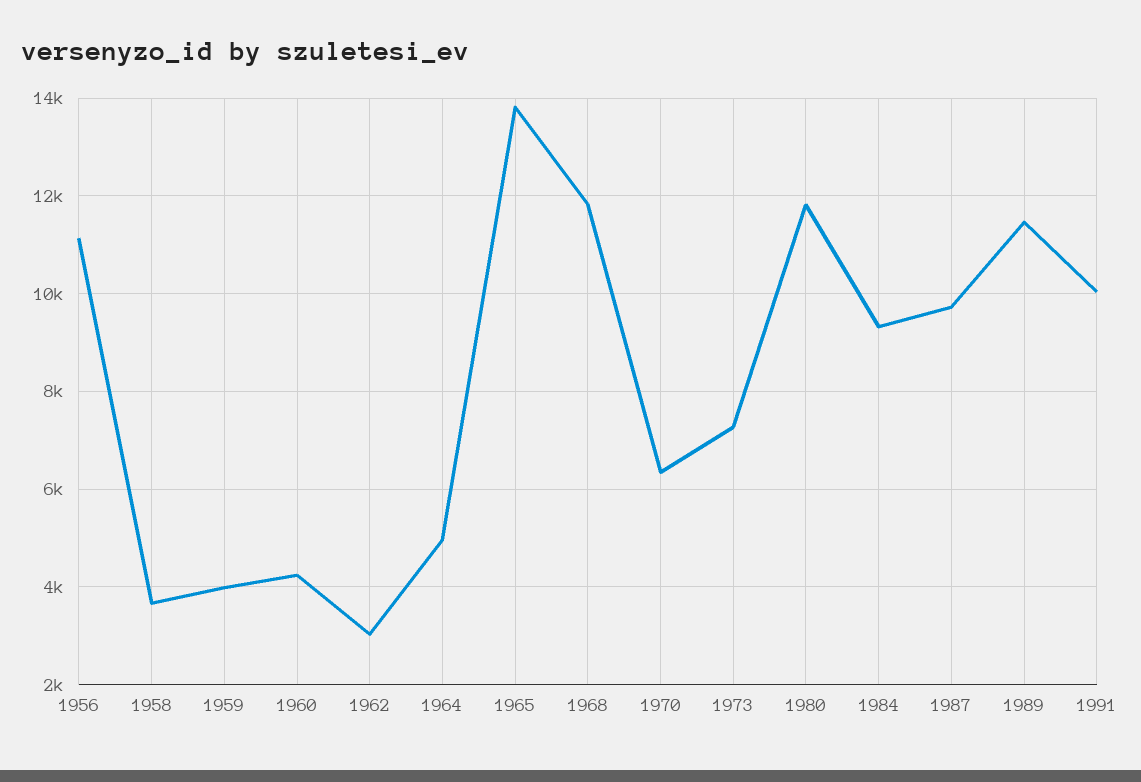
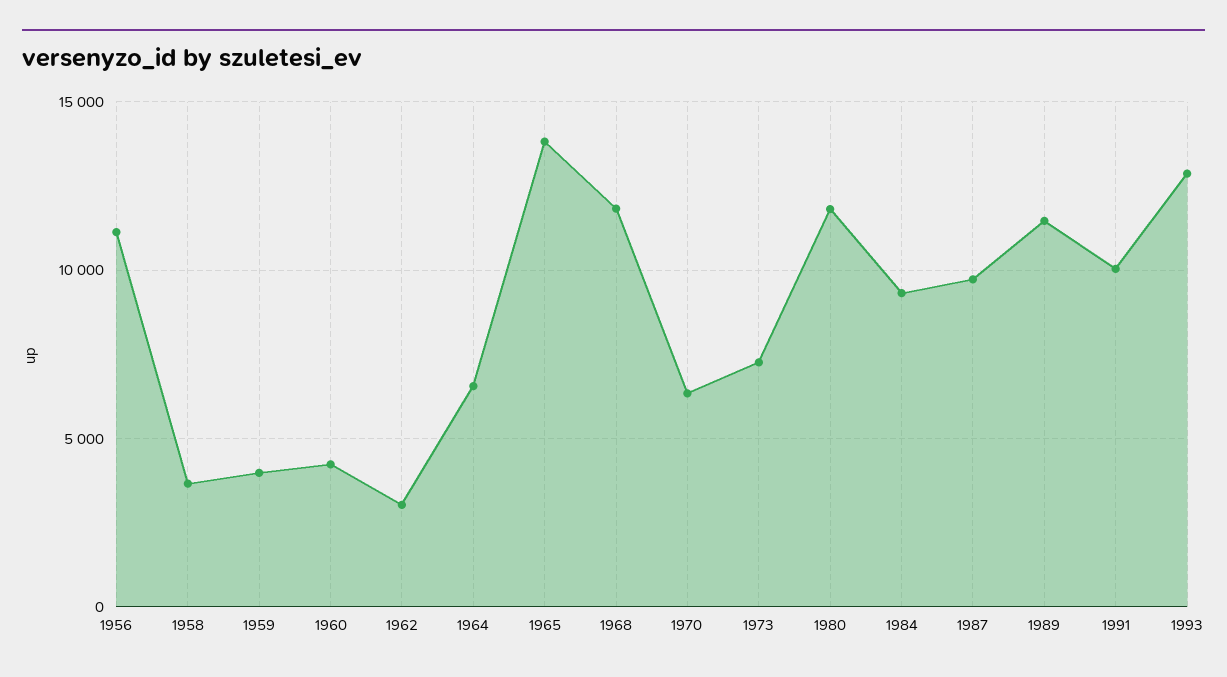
1964: 5000 -> 6500
1993: none -> 13000

